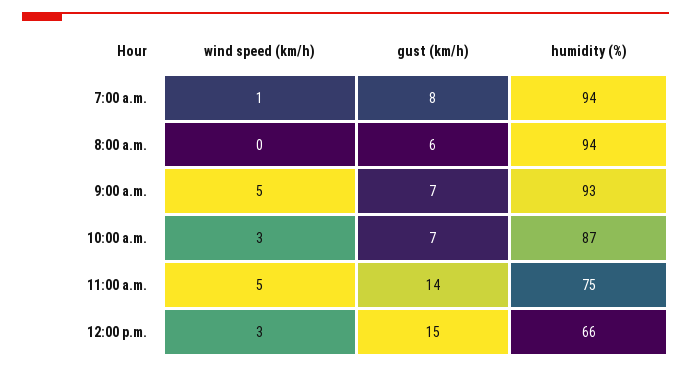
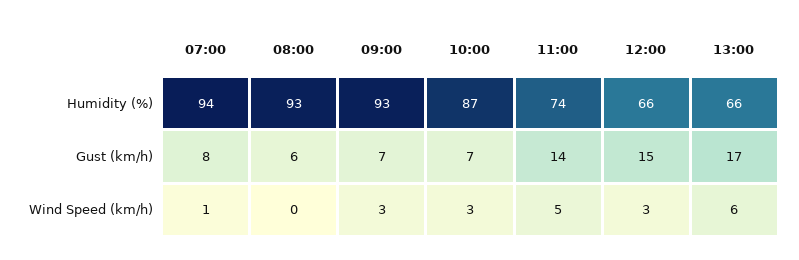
humidity (%), 8:00 a.m.: 94 -> 93
wind speed (km/h), 9:00 a.m.: 5 -> 3
humidity (%), 11:00 a.m.: 75 -> 74
humidity (%), 13:00: none -> 66
gust (km/h), 13:00: none -> 17
wind speed (km/h), 13:00: none -> 6

